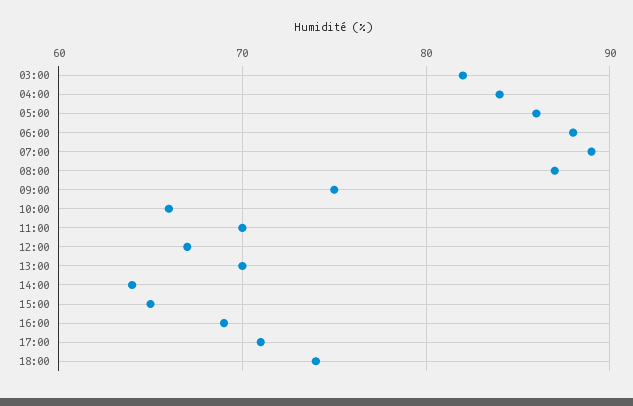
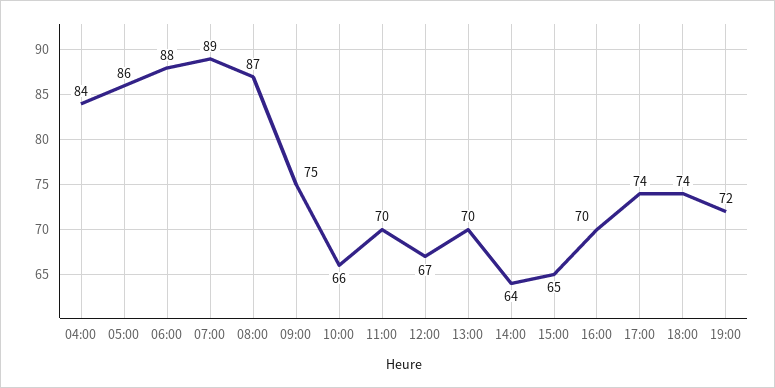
03:00: 82 -> none
16:00: 69 -> 70
17:00: 71 -> 74
19:00: none -> 72

